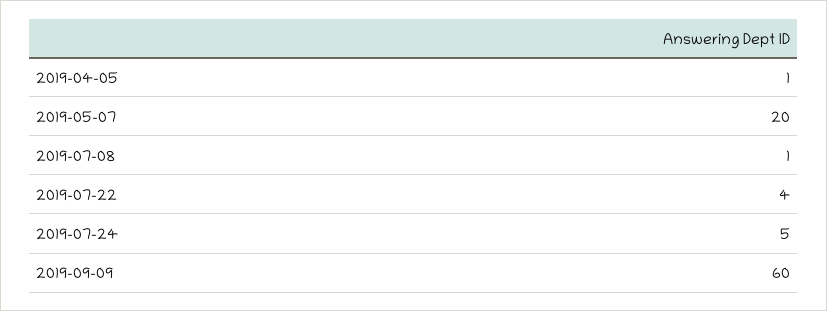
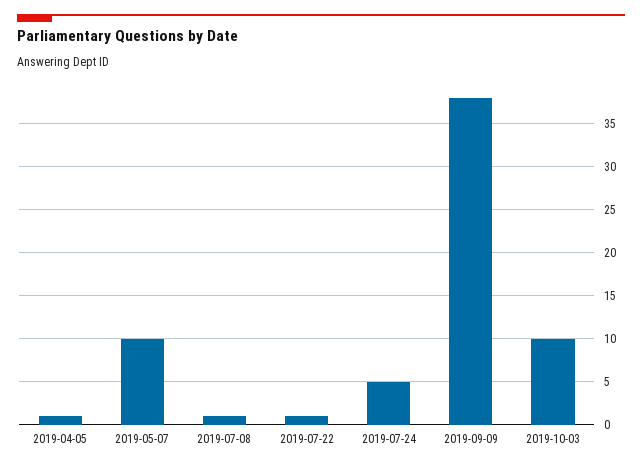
2019-05-07: 20 -> 10
2019-07-22: 4 -> 1
2019-09-09: 60 -> 38
2019-10-03: none -> 10

